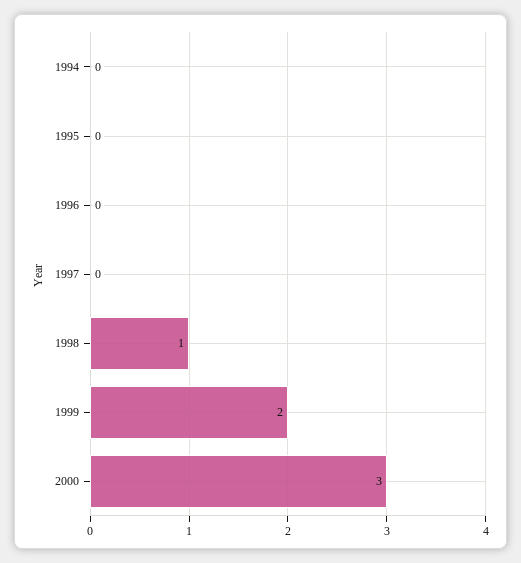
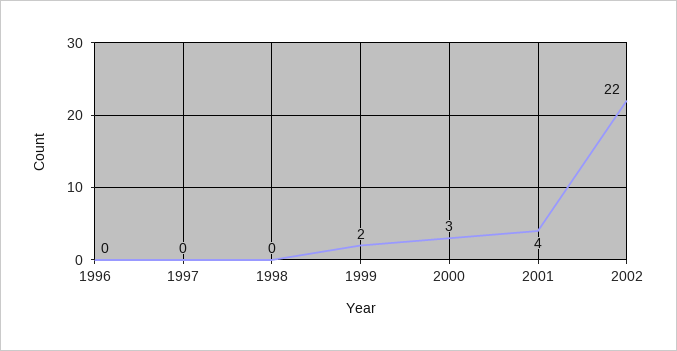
1994: 0 -> none
1995: 0 -> none
1998: 1 -> 0
2001: none -> 4
2002: none -> 22

